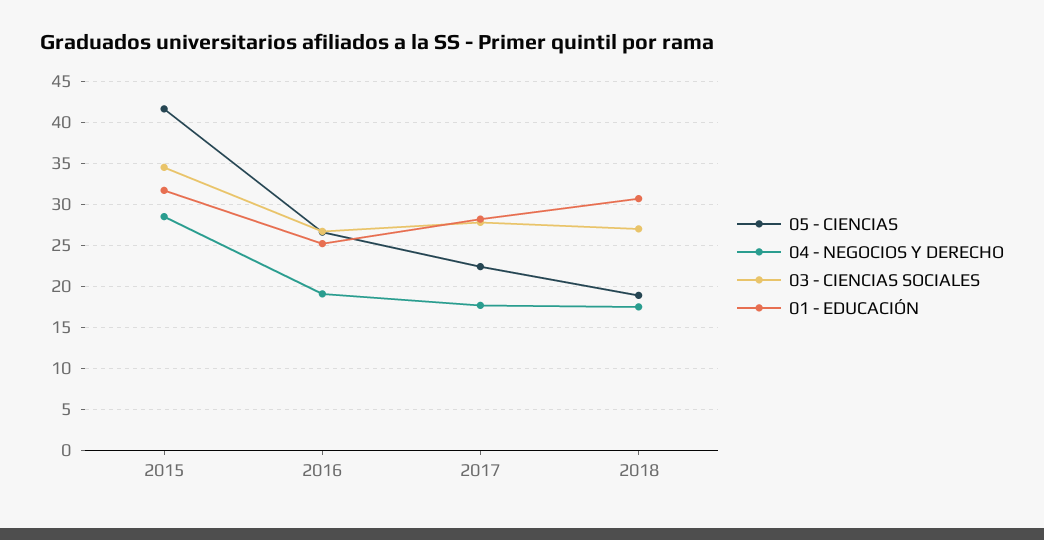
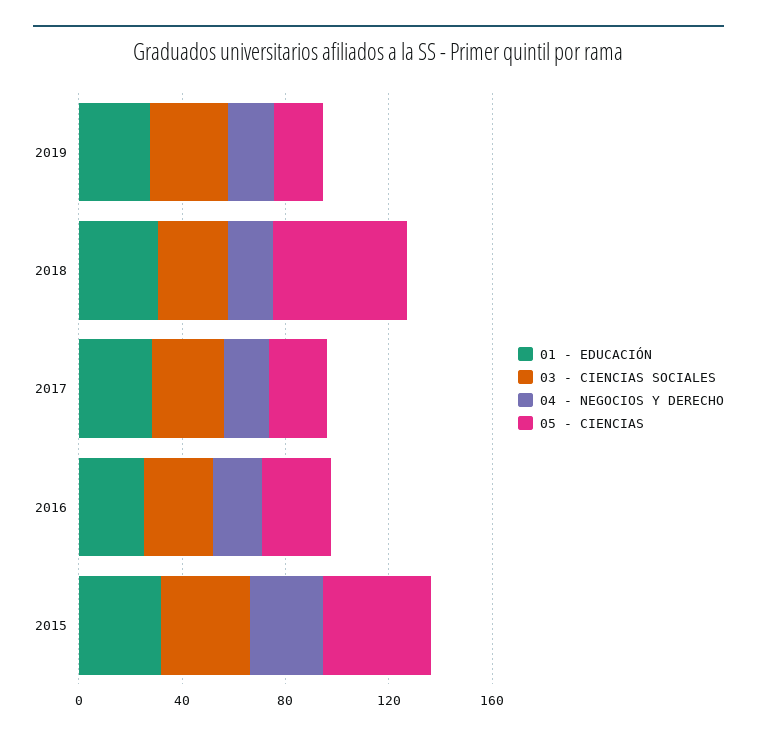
05 - CIENCIAS, 2018: 19 -> 50
01 - EDUCACIÓN, 2019: none -> 30
03 - CIENCIAS SOCIALES, 2019: none -> 30
04 - NEGOCIOS Y DERECHO, 2019: none -> 20
05 - CIENCIAS, 2019: none -> 20

